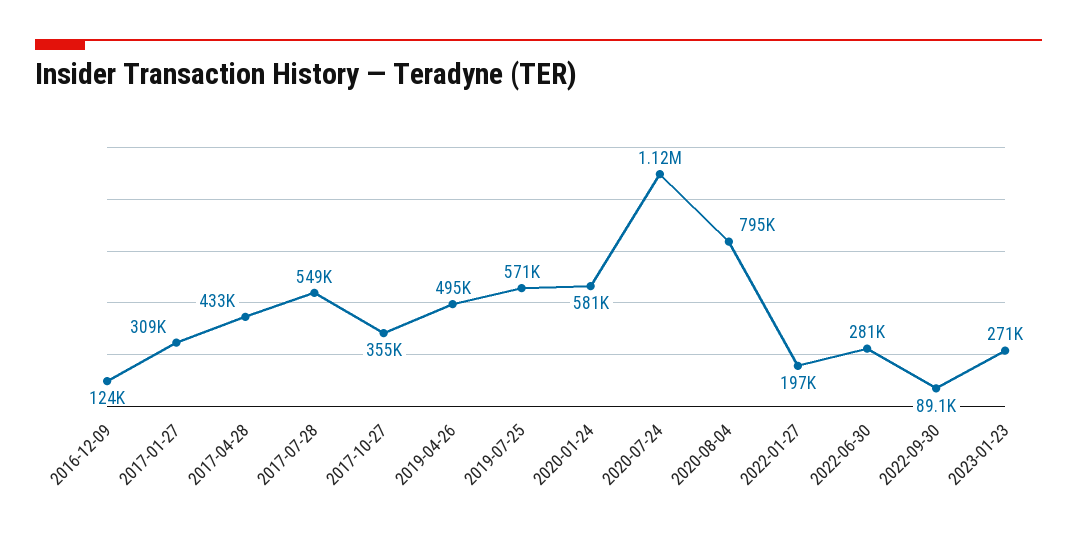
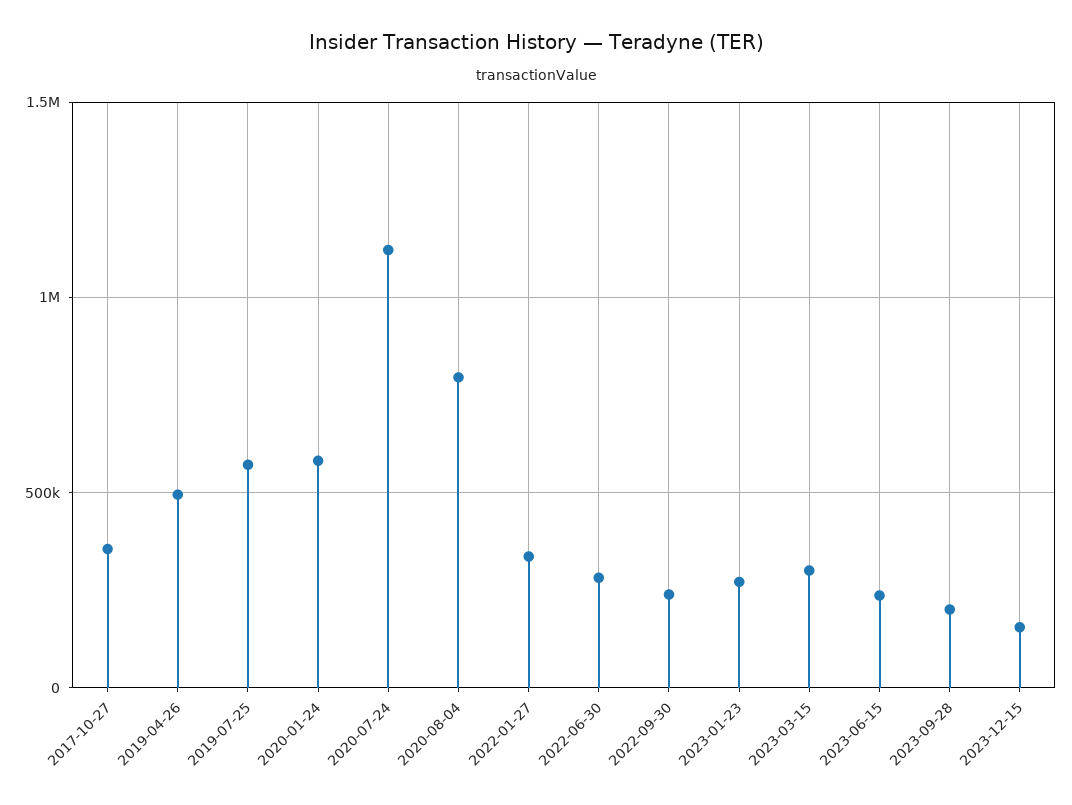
2016-12-09: 124000 -> none
2017-01-27: 309000 -> none
2017-04-28: 433000 -> none
2017-07-28: 549000 -> none
2022-01-27: 197000 -> 350000
2022-09-30: 89100 -> 250000
2023-03-15: none -> 300000
2023-06-15: none -> 250000
2023-09-28: none -> 200000
2023-12-15: none -> 150000

